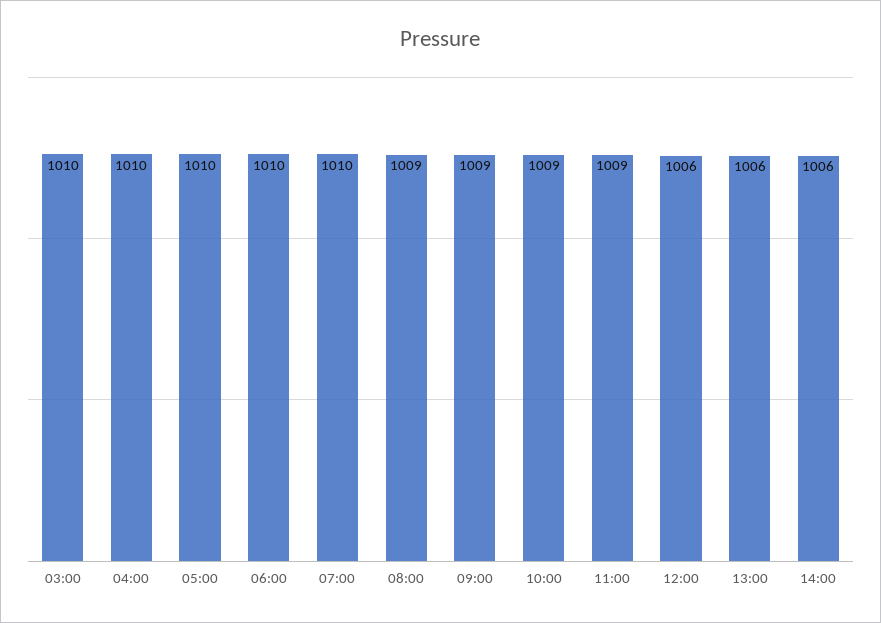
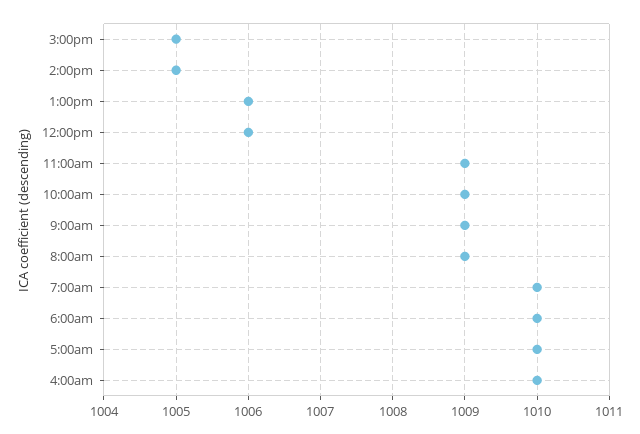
03:00: 1010 -> none
14:00: 1006 -> 1005
3:00pm: none -> 1005

